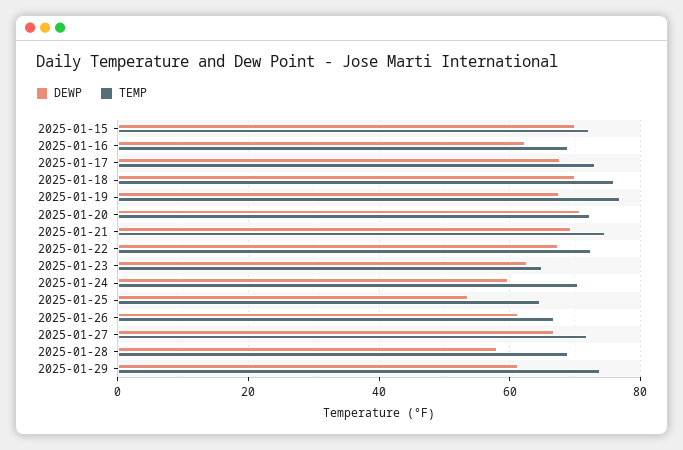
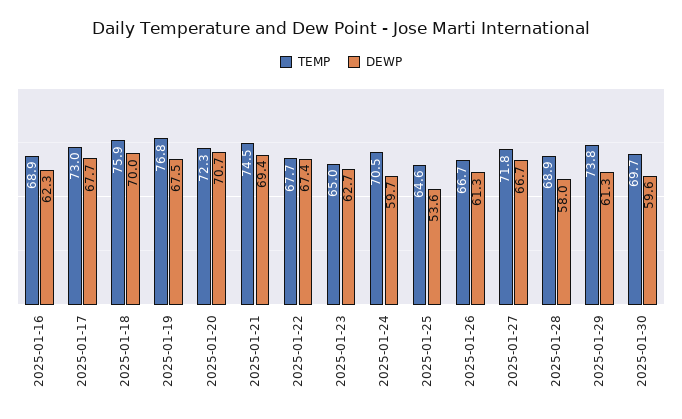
DEWP, 2025-01-15: 70 -> none
TEMP, 2025-01-15: 72 -> none
TEMP, 2025-01-22: 72 -> 67.7
TEMP, 2025-01-30: none -> 69.7
DEWP, 2025-01-30: none -> 59.6

